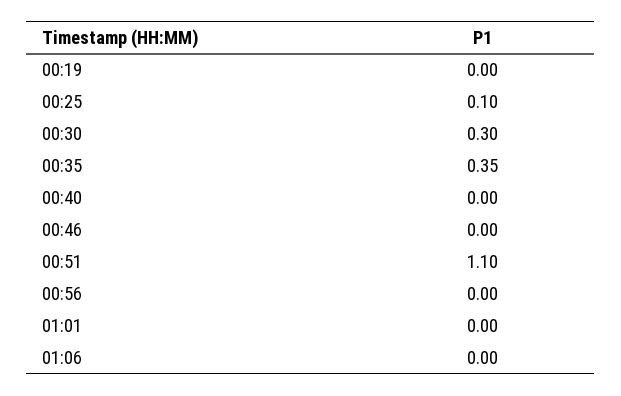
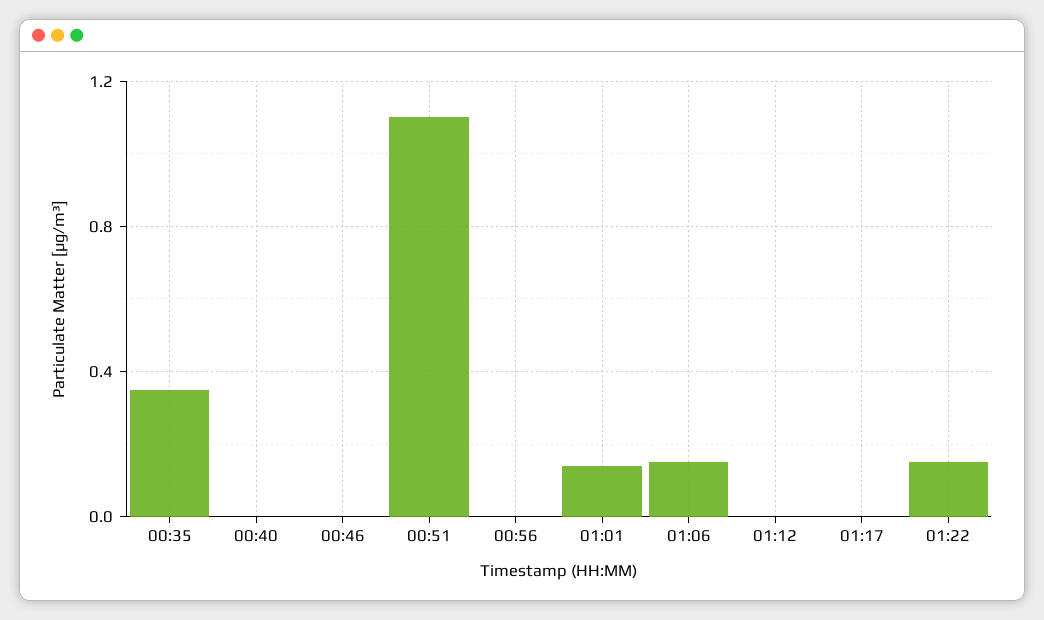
00:19: 0 -> none
00:25: 0.1 -> none
00:30: 0.3 -> none
01:01: 0 -> 0.15
01:06: 0 -> 0.15
01:12: none -> 0
01:17: none -> 0
01:22: none -> 0.15

